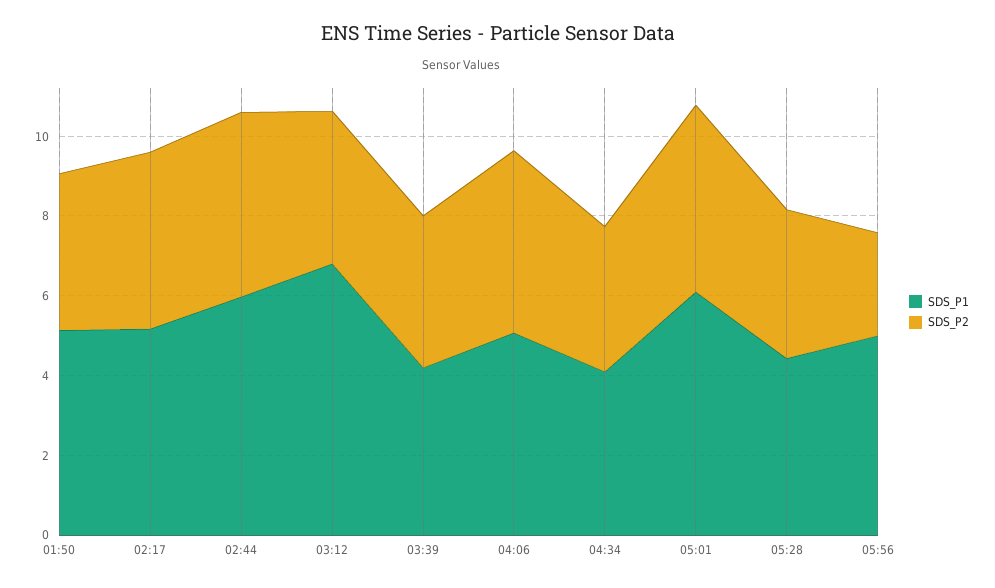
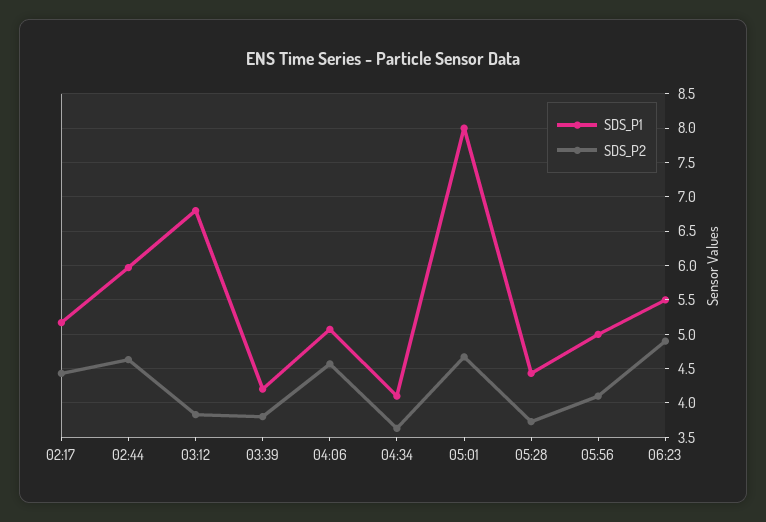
SDS_P1, 01:50: 5 -> none
SDS_P2, 01:50: 4 -> none
SDS_P1, 05:01: 6 -> 8
SDS_P2, 05:56: 2.5 -> 4.1
SDS_P1, 06:23: none -> 5.5
SDS_P2, 06:23: none -> 4.9

